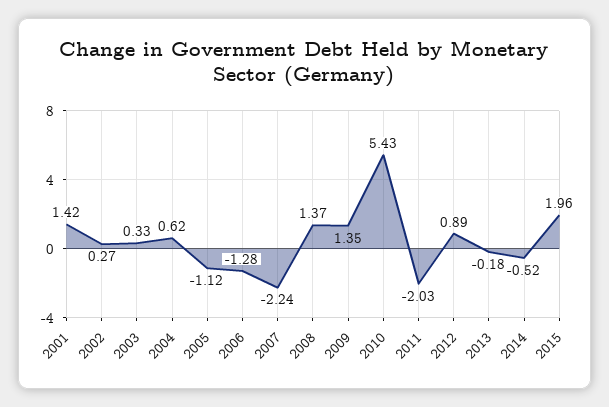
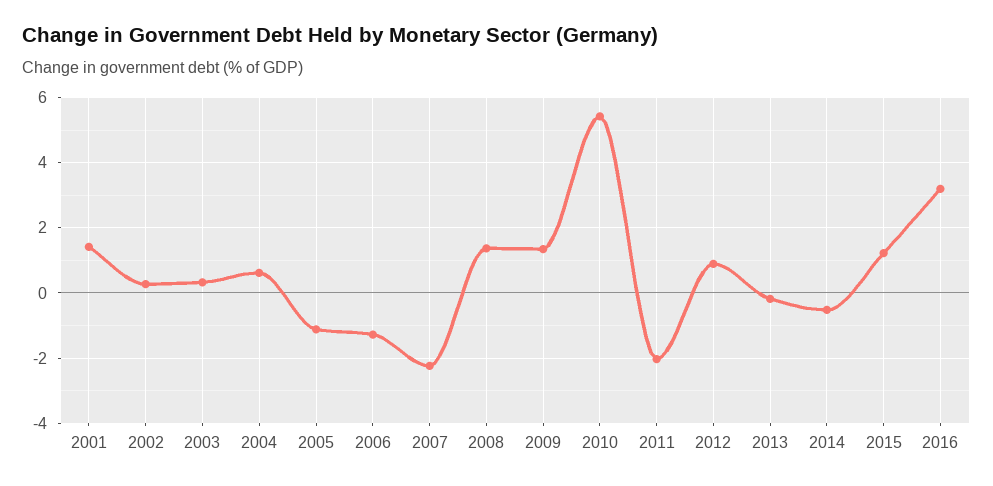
2015: 1.96 -> 1.2
2016: none -> 3.2

